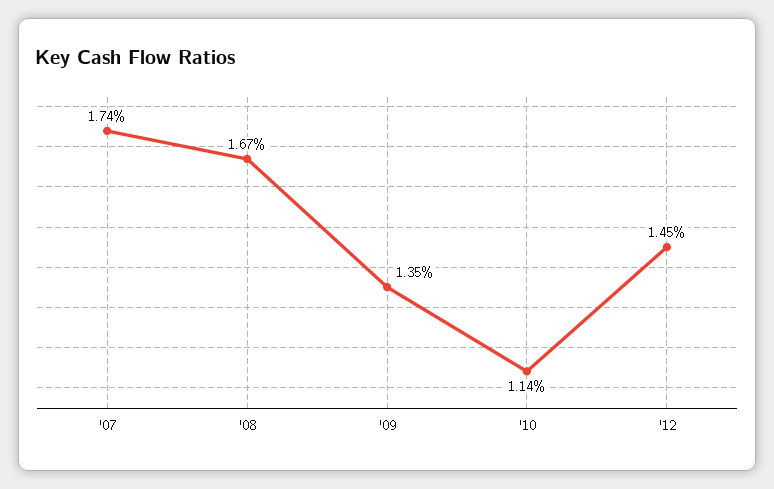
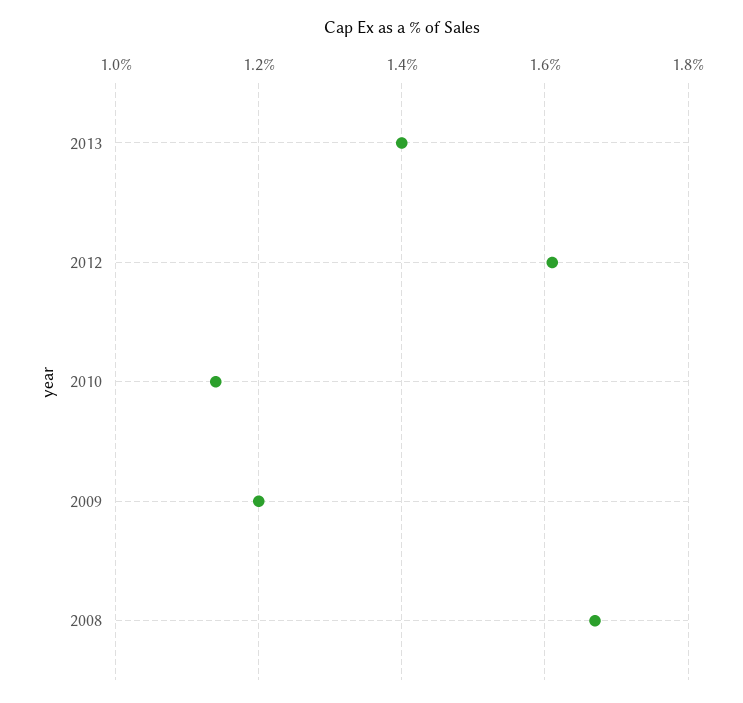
'07: 1.74 -> none
'09: 1.35 -> 1.2
'12: 1.45 -> 1.6
2013: none -> 1.4

